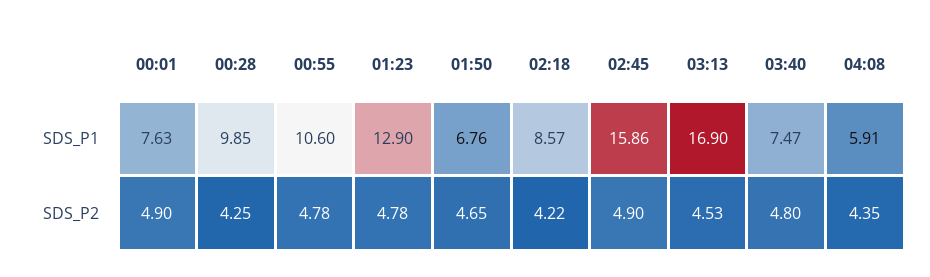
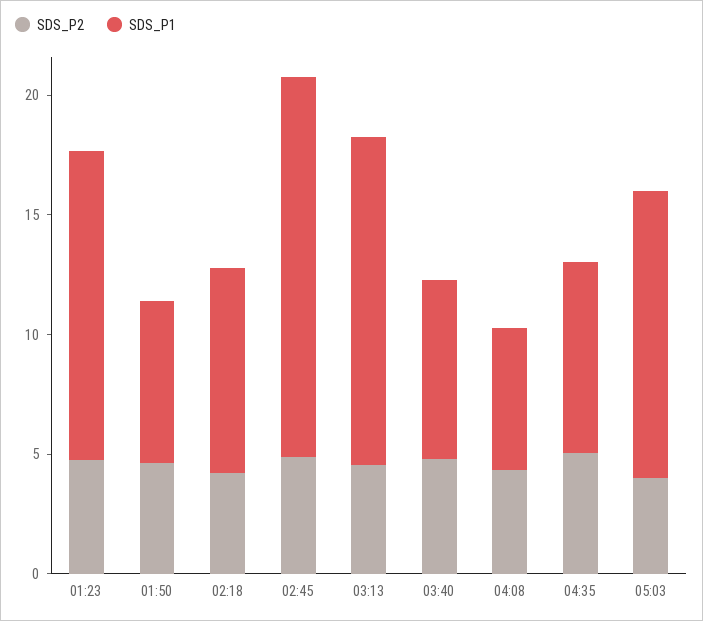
SDS_P1, 00:01: 7.63 -> none
SDS_P1, 00:28: 9.85 -> none
SDS_P1, 00:55: 10.6 -> none
SDS_P1, 03:13: 16.9 -> 14
SDS_P2, 00:01: 4.9 -> none
SDS_P2, 00:28: 4.25 -> none
SDS_P2, 00:55: 4.78 -> none
SDS_P2, 04:35: none -> 5
SDS_P1, 04:35: none -> 8
SDS_P2, 05:03: none -> 4
SDS_P1, 05:03: none -> 12

